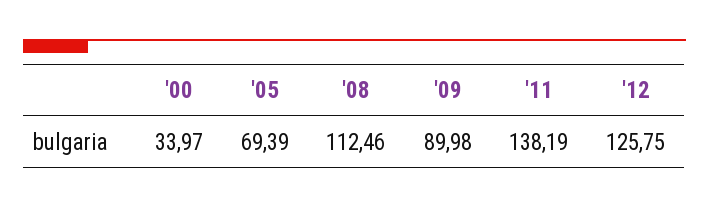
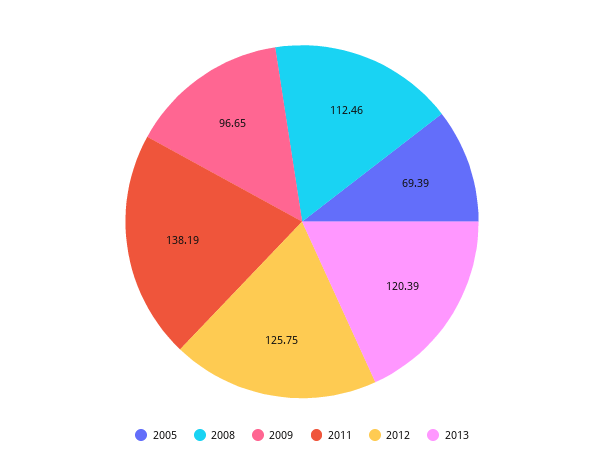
'00: 33.97 -> none
'09: 89.98 -> 96.65
2013: none -> 120.39

